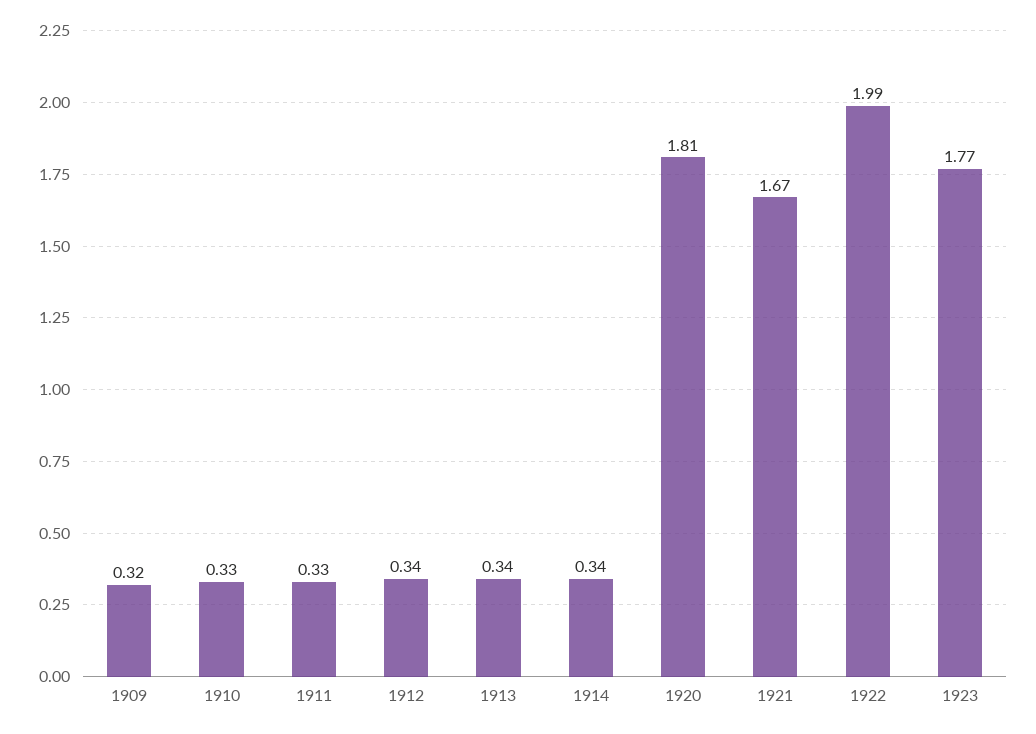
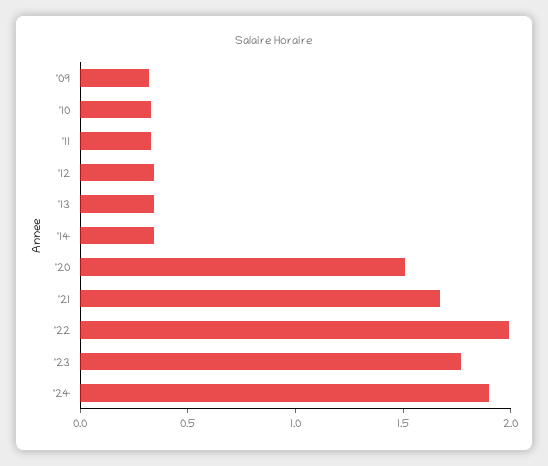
1920: 1.81 -> 1.5
'24: none -> 1.9

